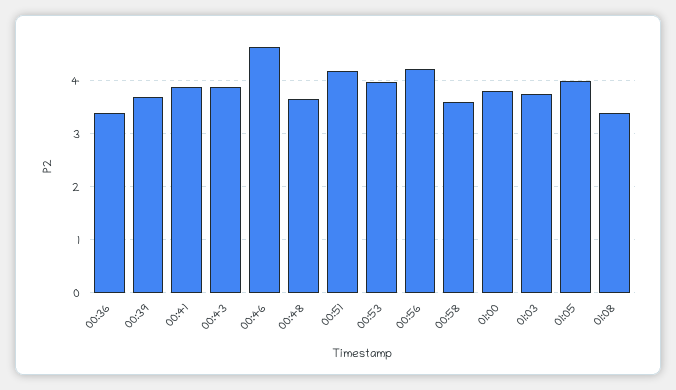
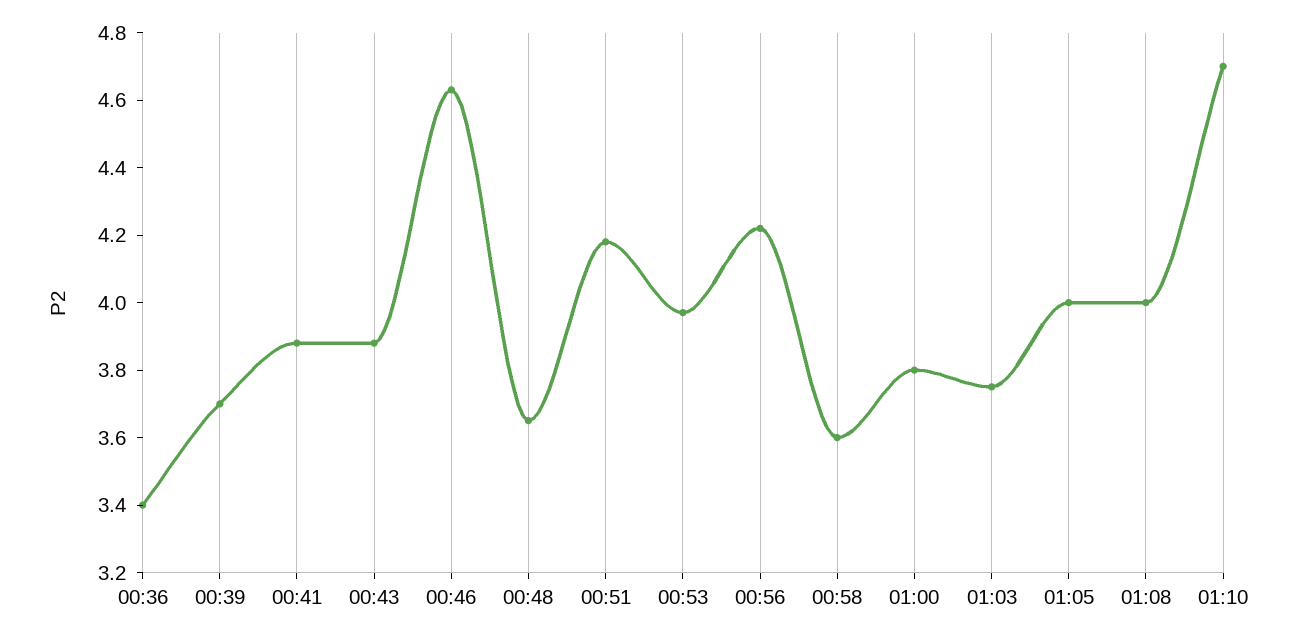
01:08: 3.4 -> 4
01:10: none -> 4.7

